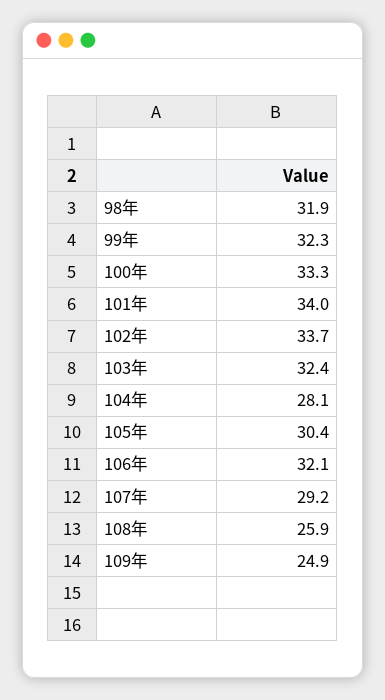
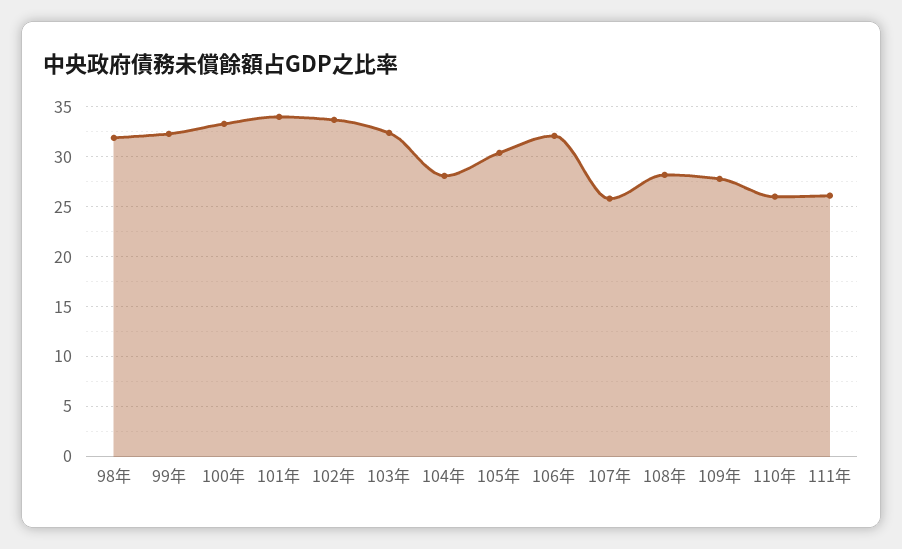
107年: 29.2 -> 26
108年: 25.9 -> 28
109年: 24.9 -> 28
110年: none -> 26
111年: none -> 26

